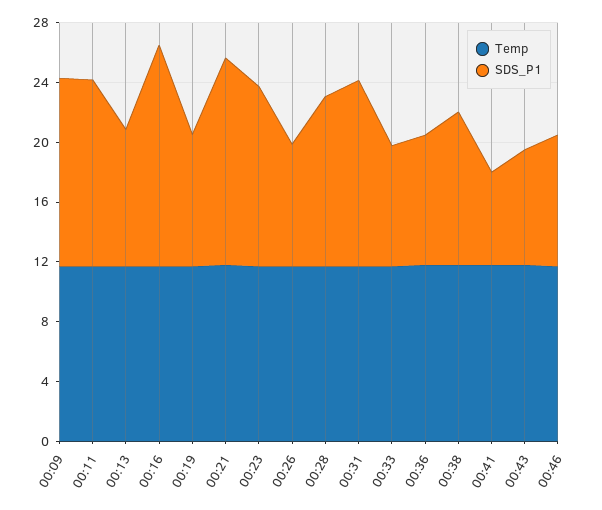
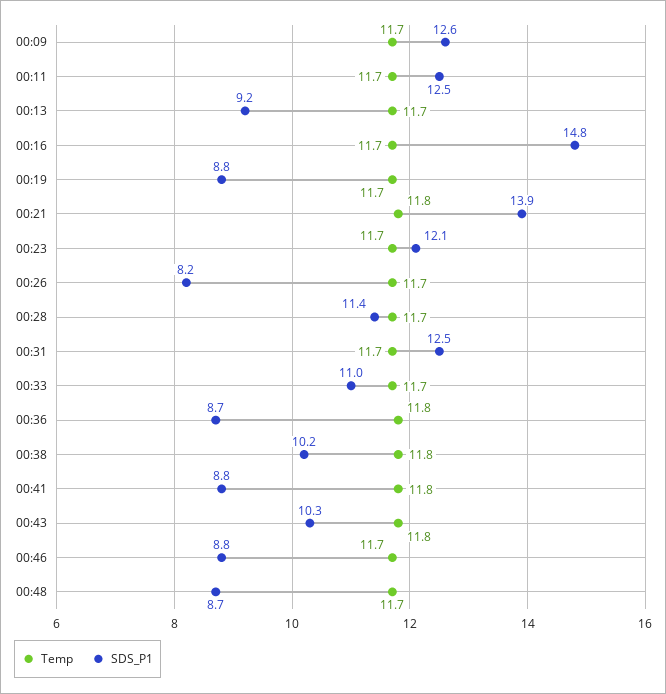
SDS_P1, 00:33: 8 -> 11
SDS_P1, 00:41: 6 -> 8.8
SDS_P1, 00:43: 8 -> 10.3
Temp, 00:48: none -> 11.7
SDS_P1, 00:48: none -> 8.7

